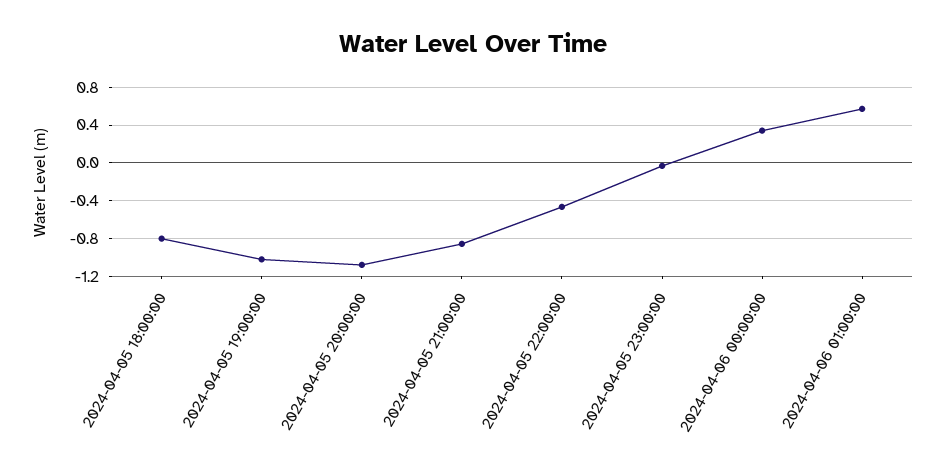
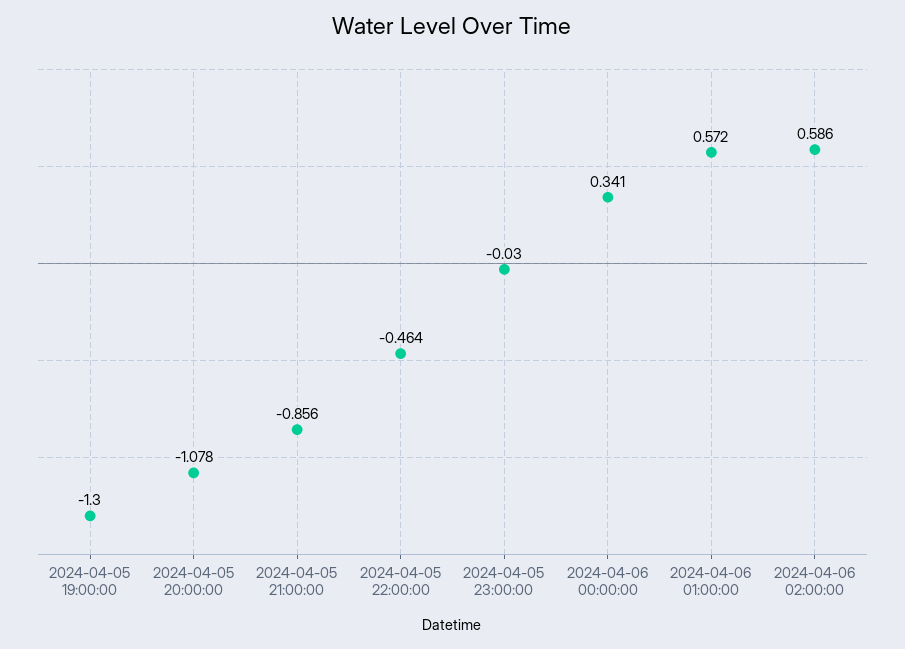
2024-04-05 18:00:00: -0.8 -> none
2024-04-05 19:00:00: -1 -> -1.3
2024-04-06 02:00:00: none -> 0.586

